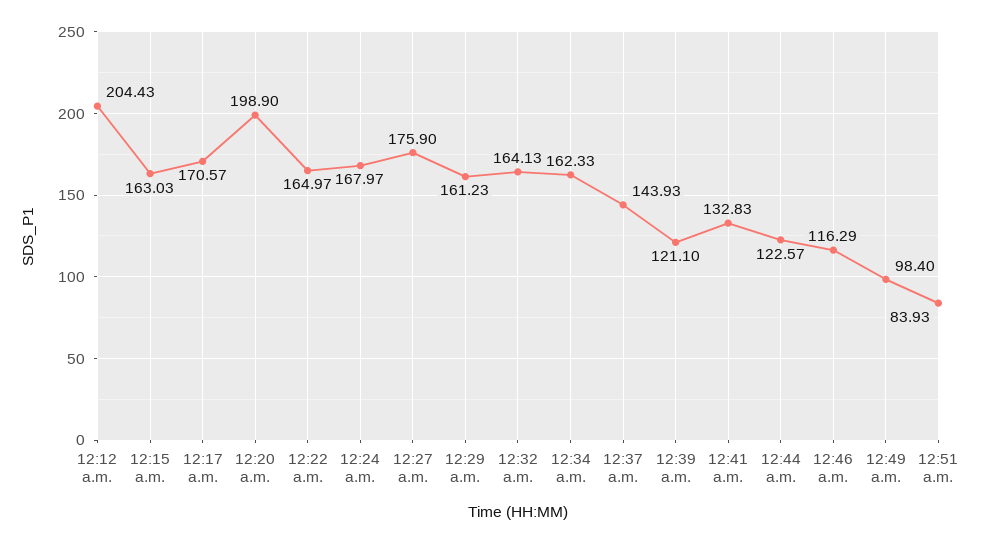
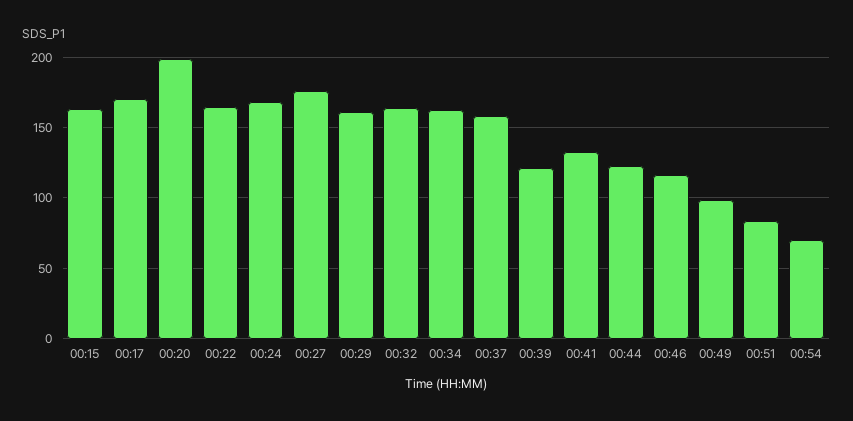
12:12 a.m.: 204.43 -> none
12:37 a.m.: 143.93 -> 160
00:54: none -> 70

